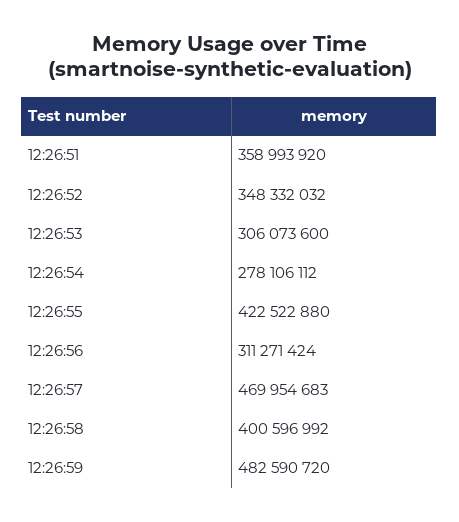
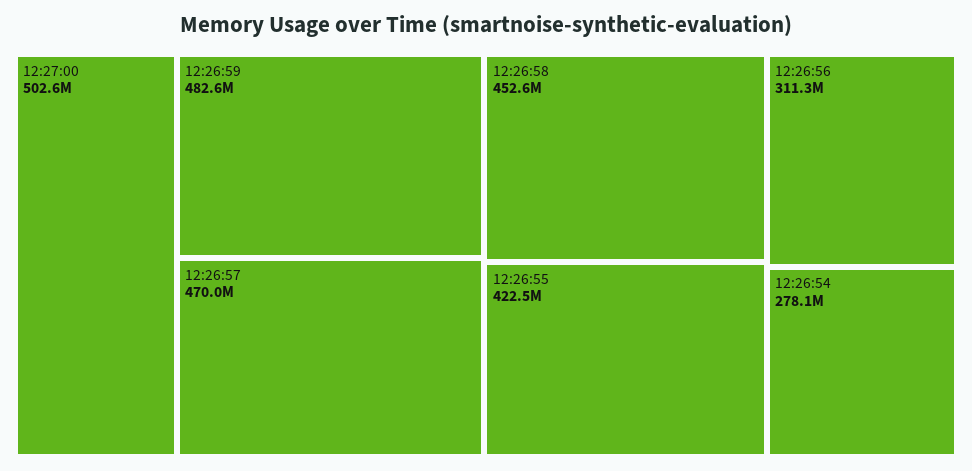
12:26:51: 358993920 -> none
12:26:52: 348332032 -> none
12:26:53: 306073600 -> none
12:26:58: 400596992 -> 452600000
12:27:00: none -> 502600000

